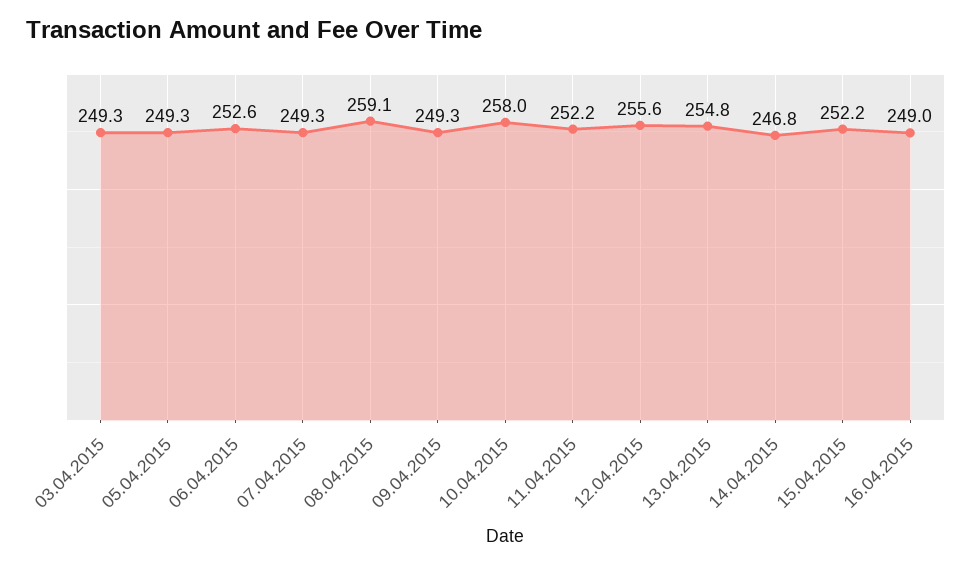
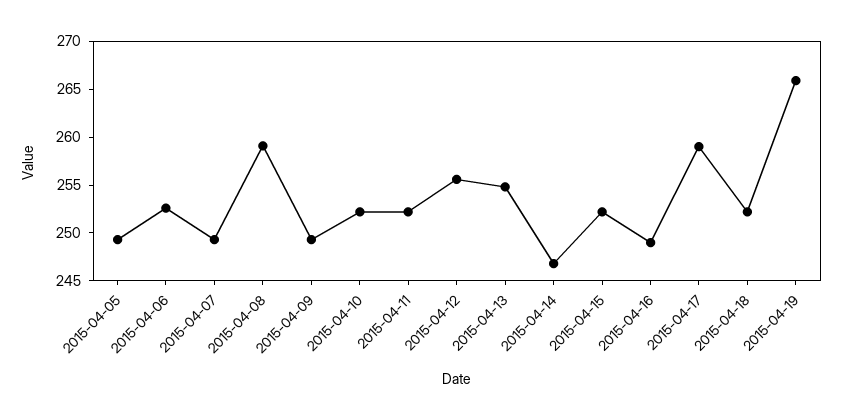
03.04.2015: 249.3 -> none
10.04.2015: 258 -> 252
2015-04-17: none -> 259
2015-04-18: none -> 252
2015-04-19: none -> 266

